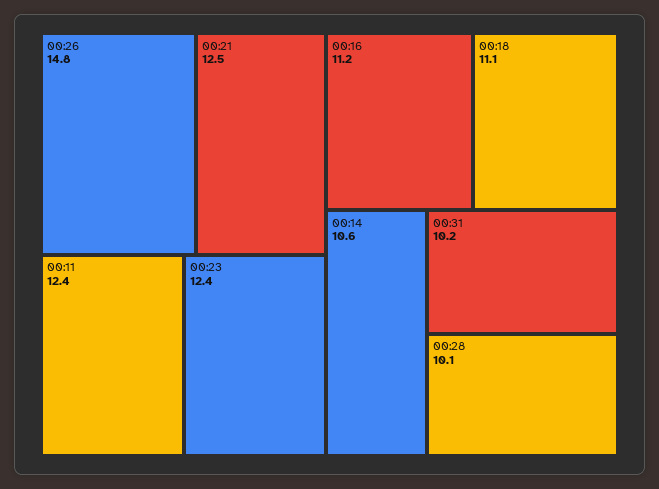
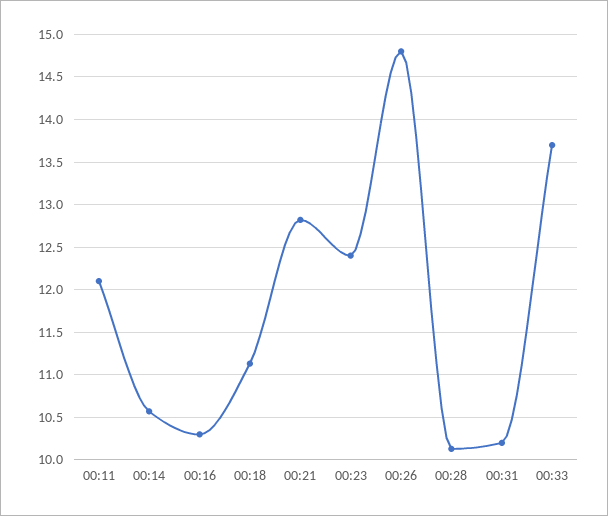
00:21: 12.5 -> 12.8
00:11: 12.4 -> 12.1
00:16: 11.2 -> 10.3
00:33: none -> 13.7

